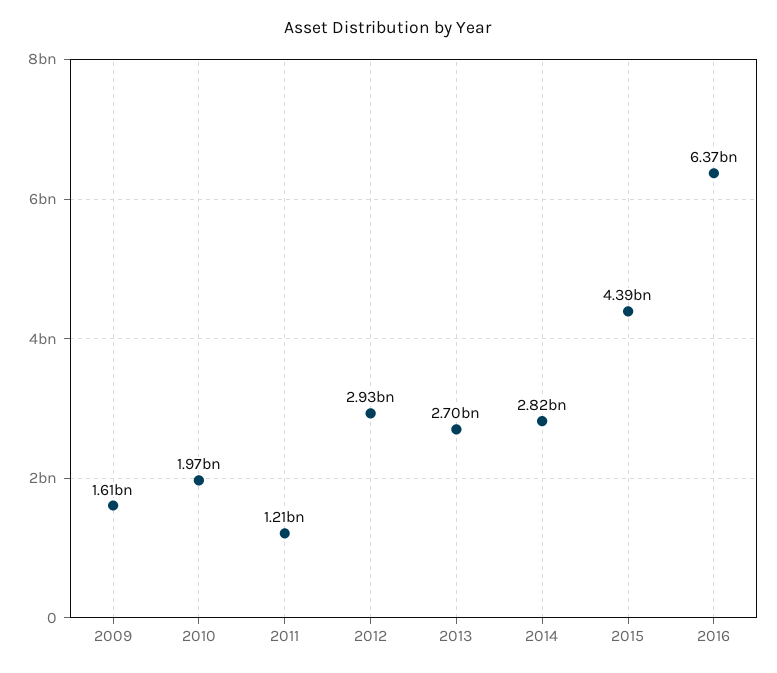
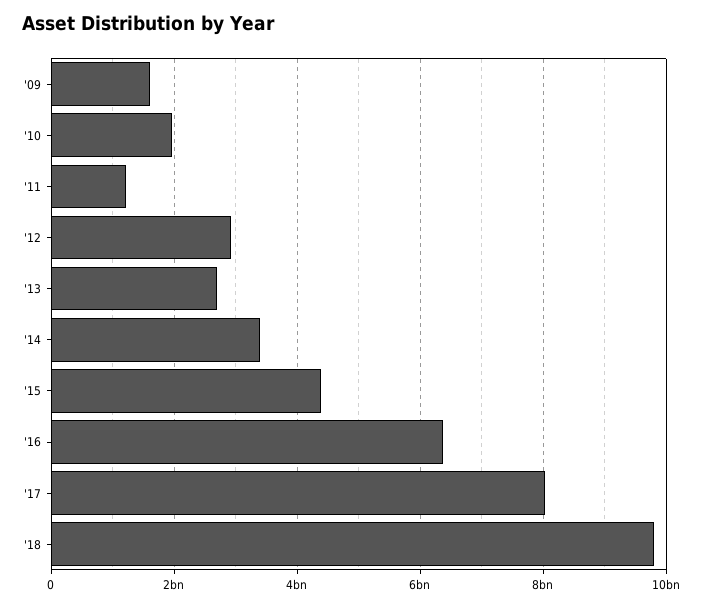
2014: 2820000000 -> 3400000000
'17: none -> 8000000000
'18: none -> 9800000000

